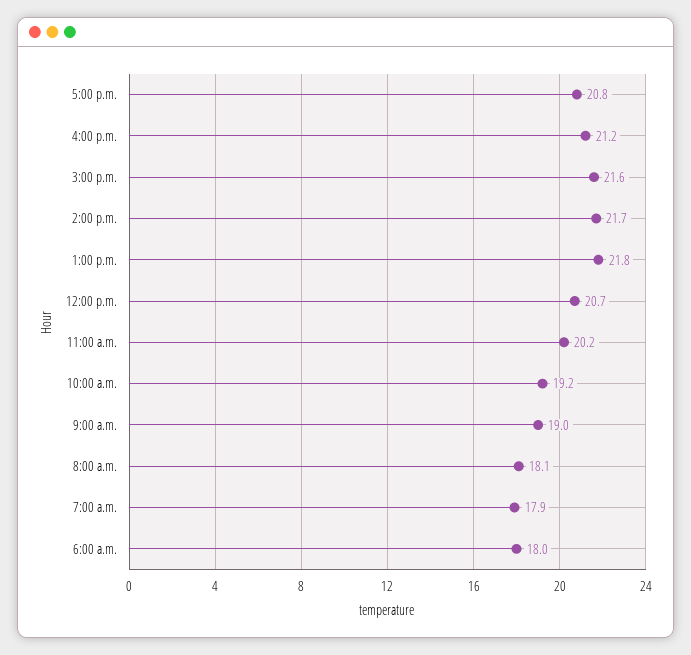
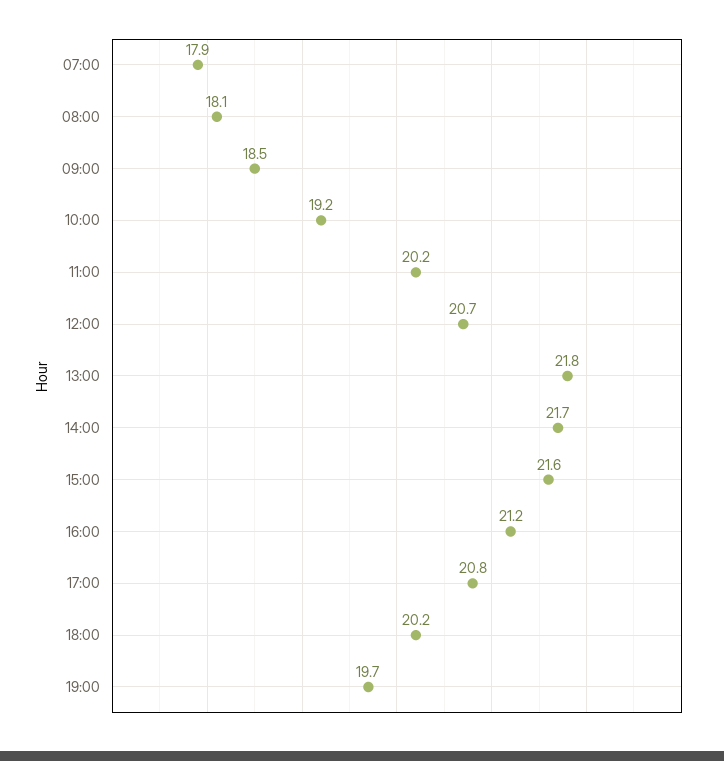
9:00 a.m.: 19 -> 18.5
6:00 a.m.: 18 -> none
18:00: none -> 20.2
19:00: none -> 19.7

